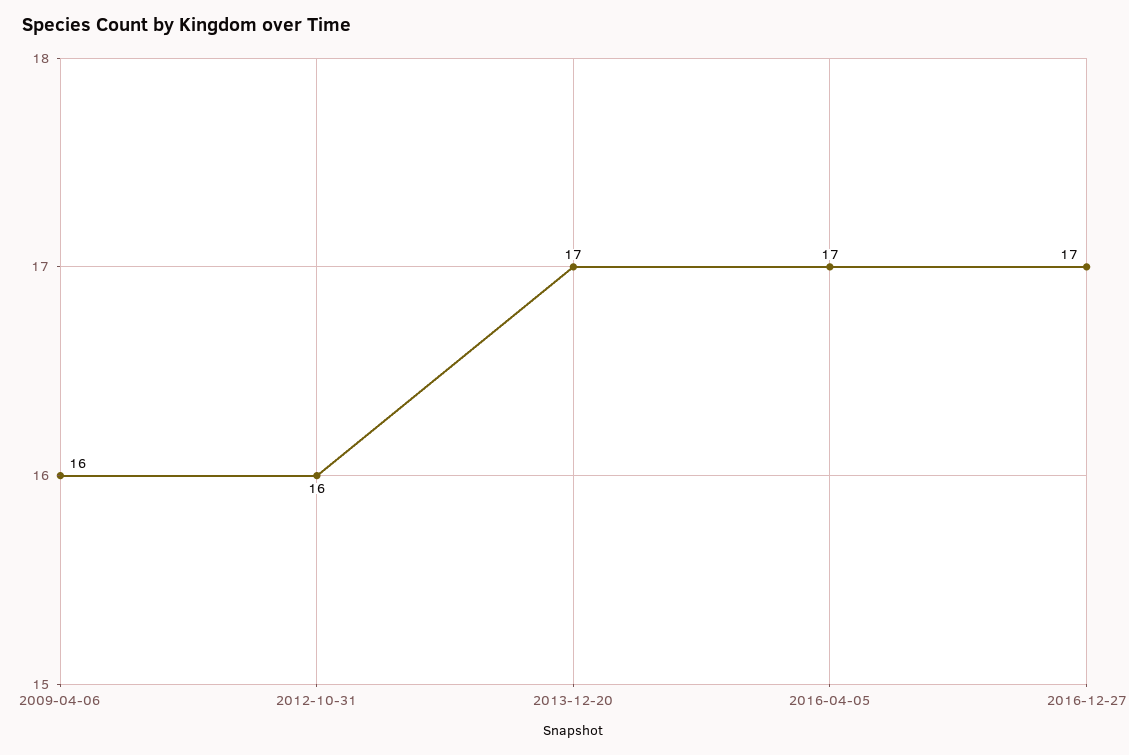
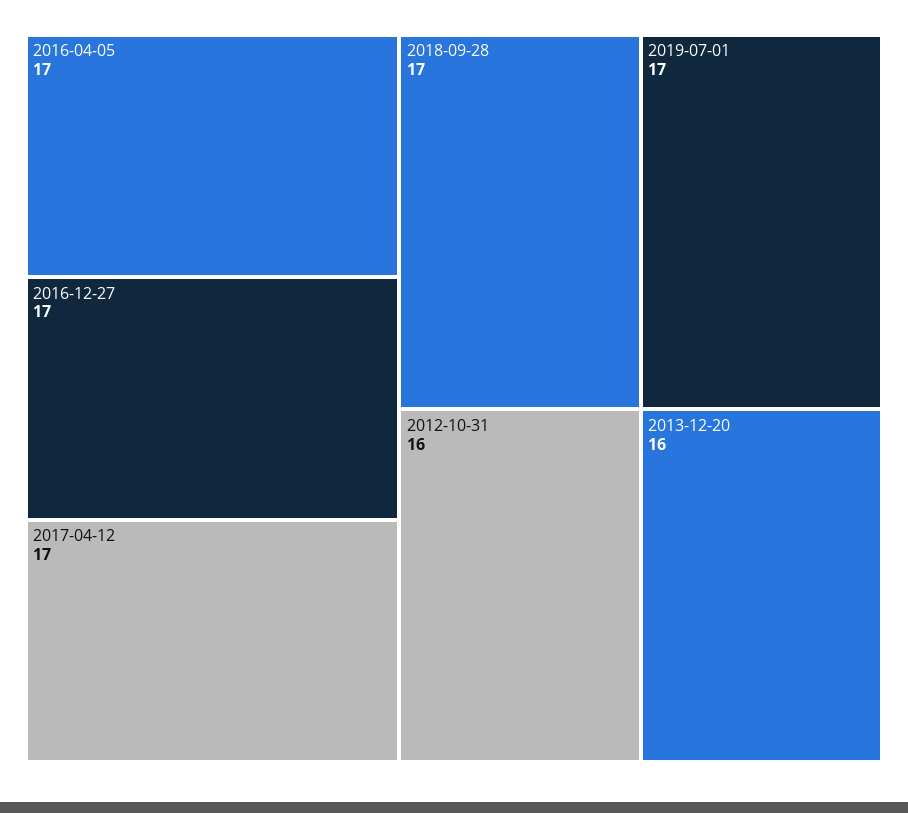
2009-04-06: 16 -> none
2013-12-20: 17 -> 16
2017-04-12: none -> 17
2018-09-28: none -> 17
2019-07-01: none -> 17

